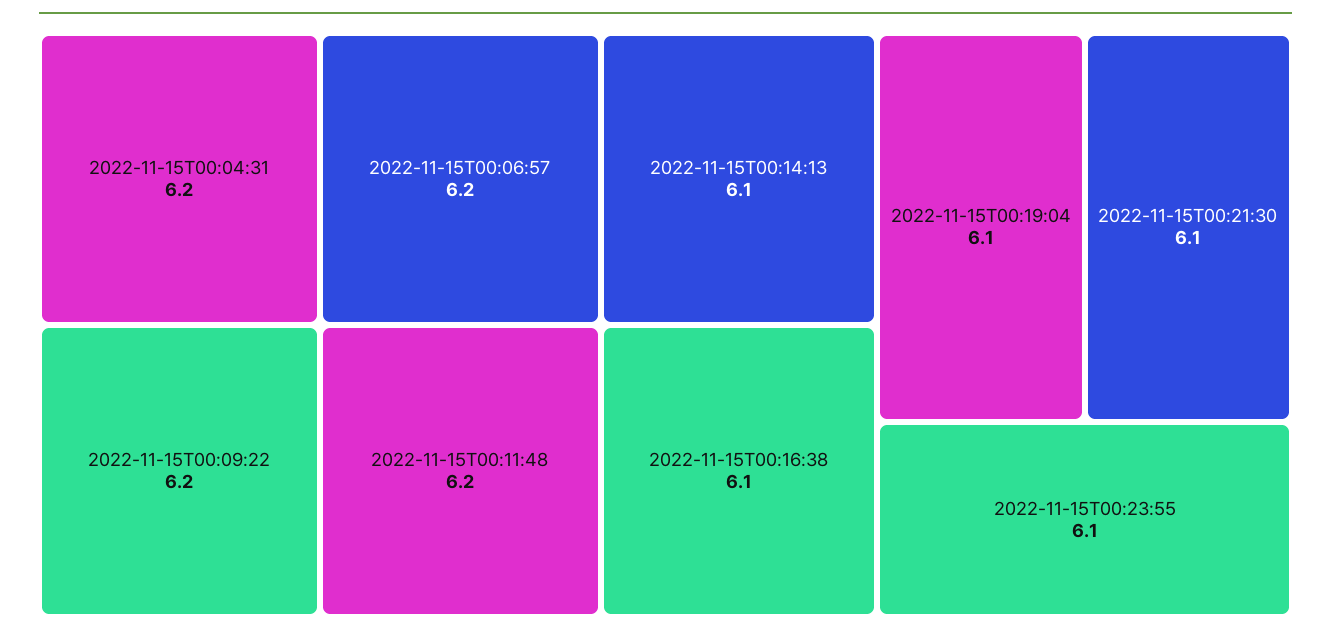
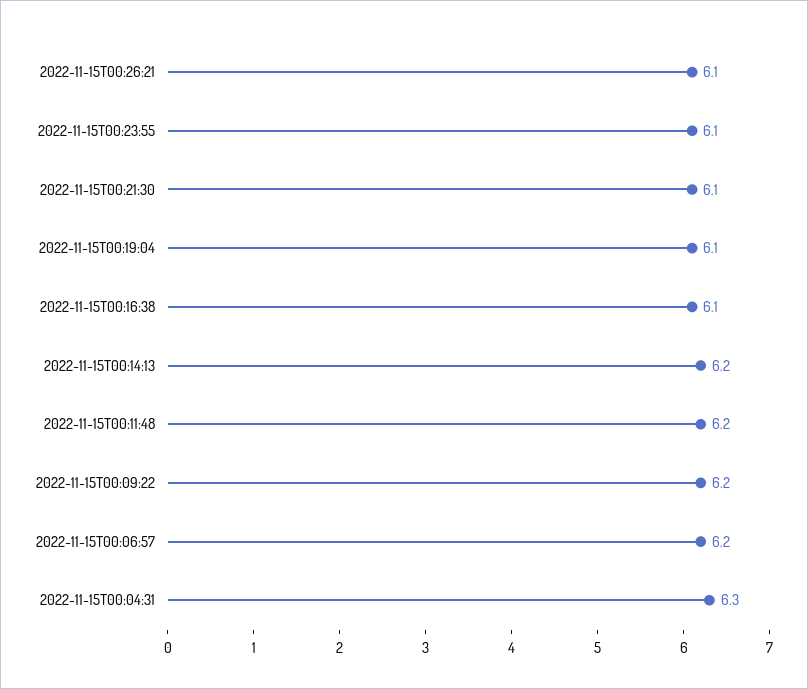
2022-11-15T00:04:31: 6.2 -> 6.3
2022-11-15T00:14:13: 6.1 -> 6.2
2022-11-15T00:26:21: none -> 6.1

